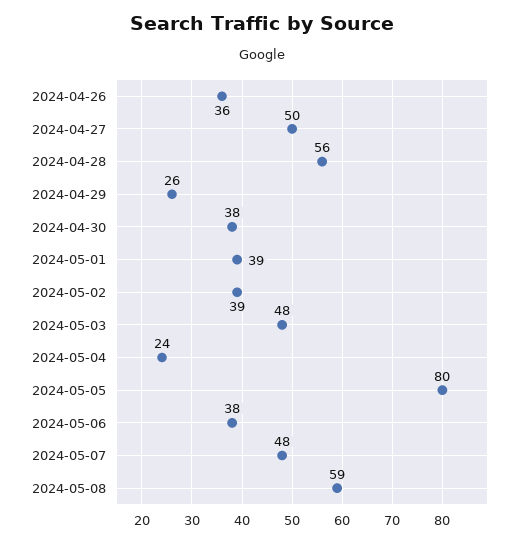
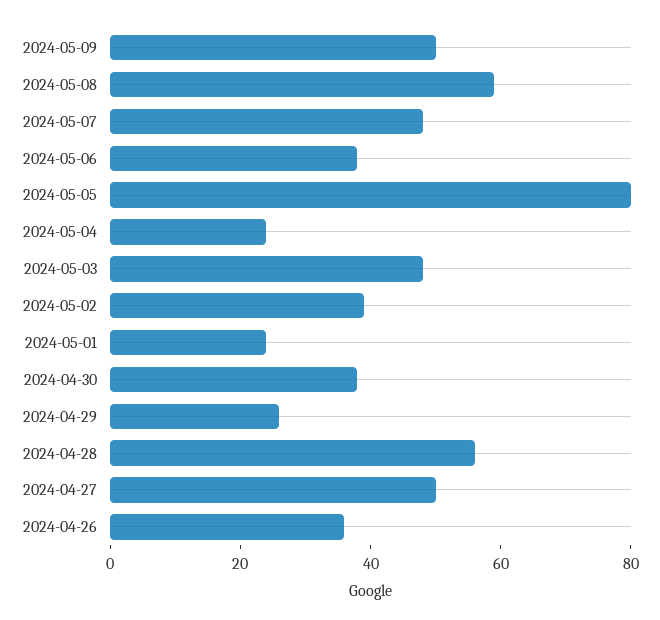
2024-05-01: 39 -> 25
2024-05-09: none -> 50

